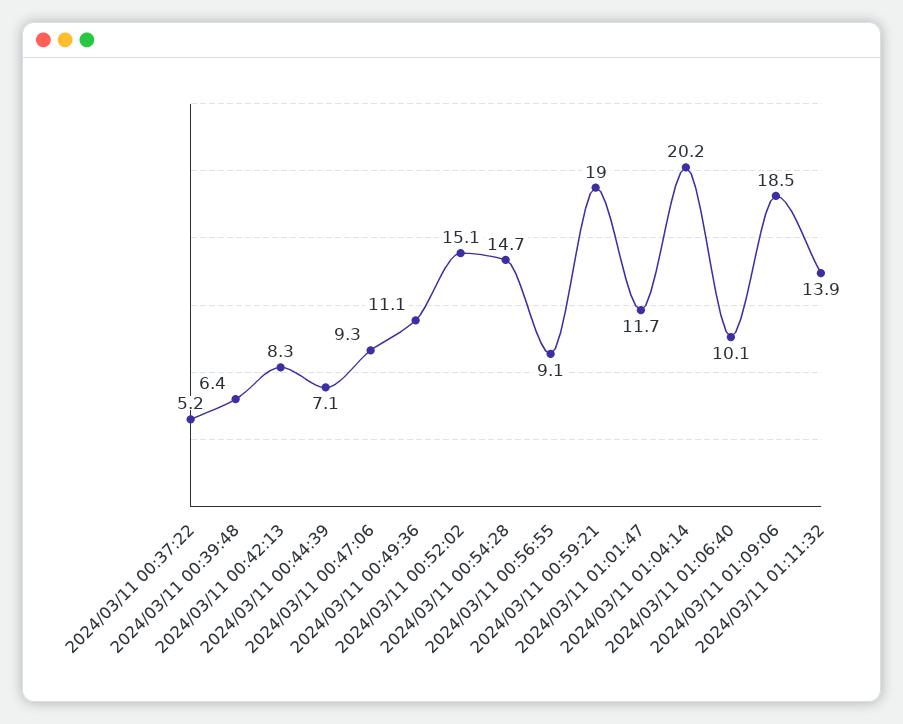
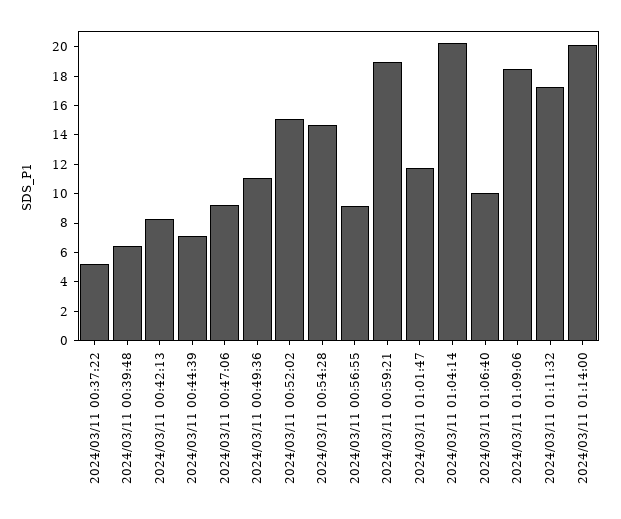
2024/03/11 01:11:32: 13.9 -> 17
2024/03/11 01:14:00: none -> 20

